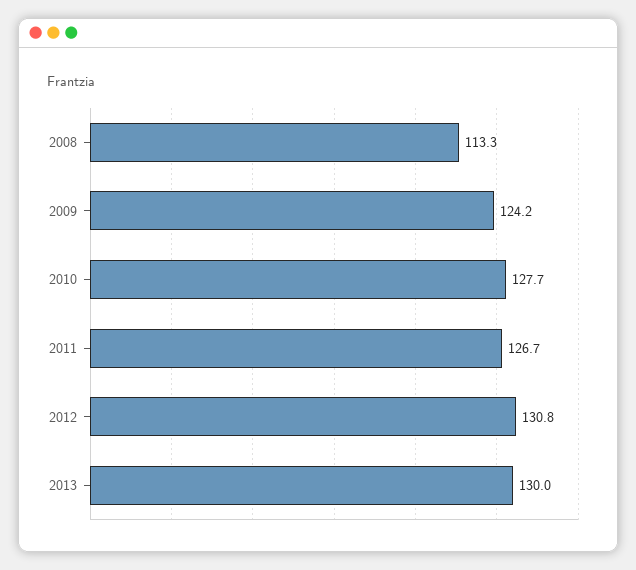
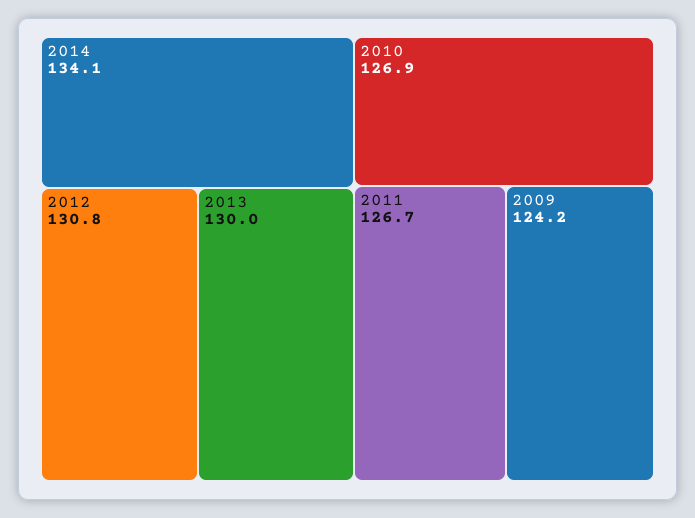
2008: 113.3 -> none
2010: 127.7 -> 126.9
2014: none -> 134.1

